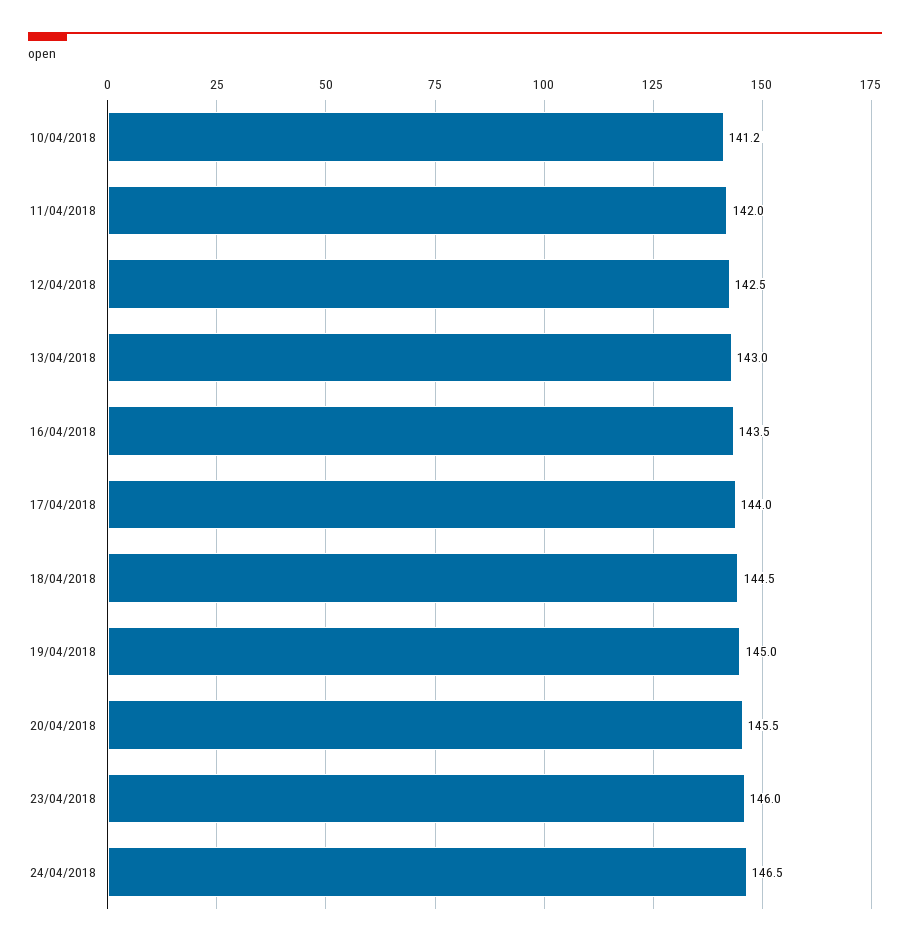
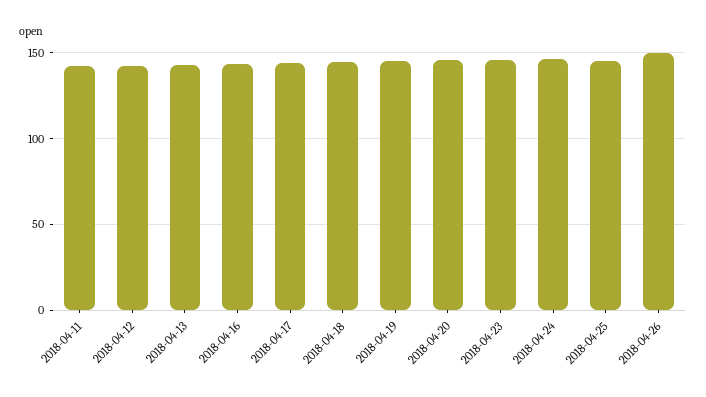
10/04/2018: 141.2 -> none
2018-04-25: none -> 145
2018-04-26: none -> 150

